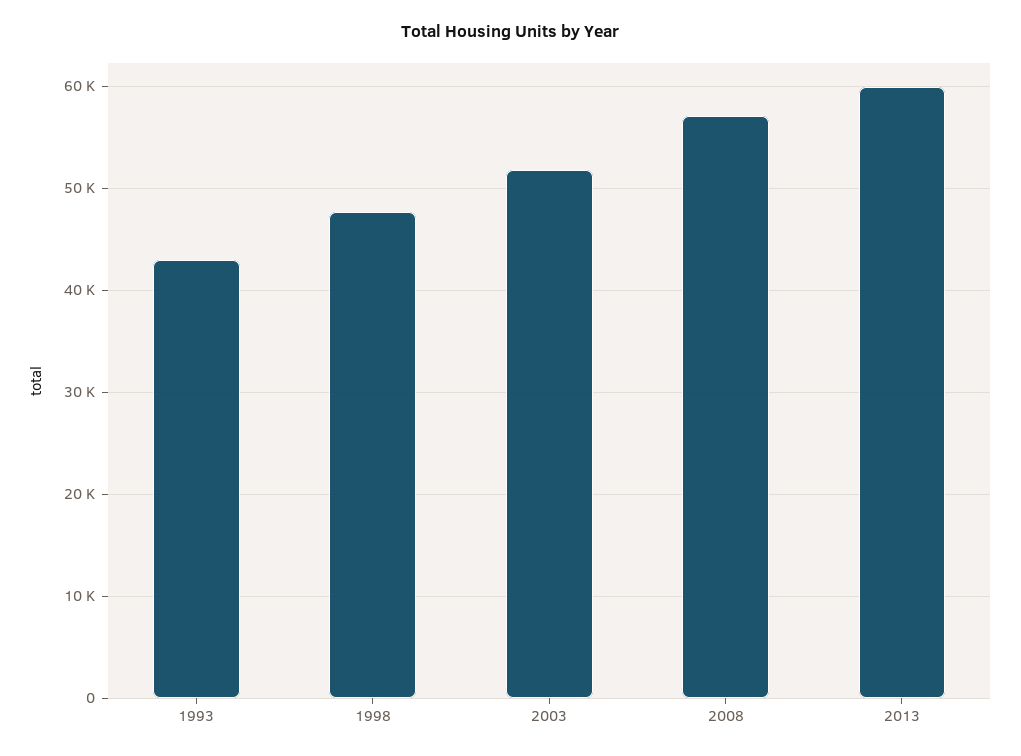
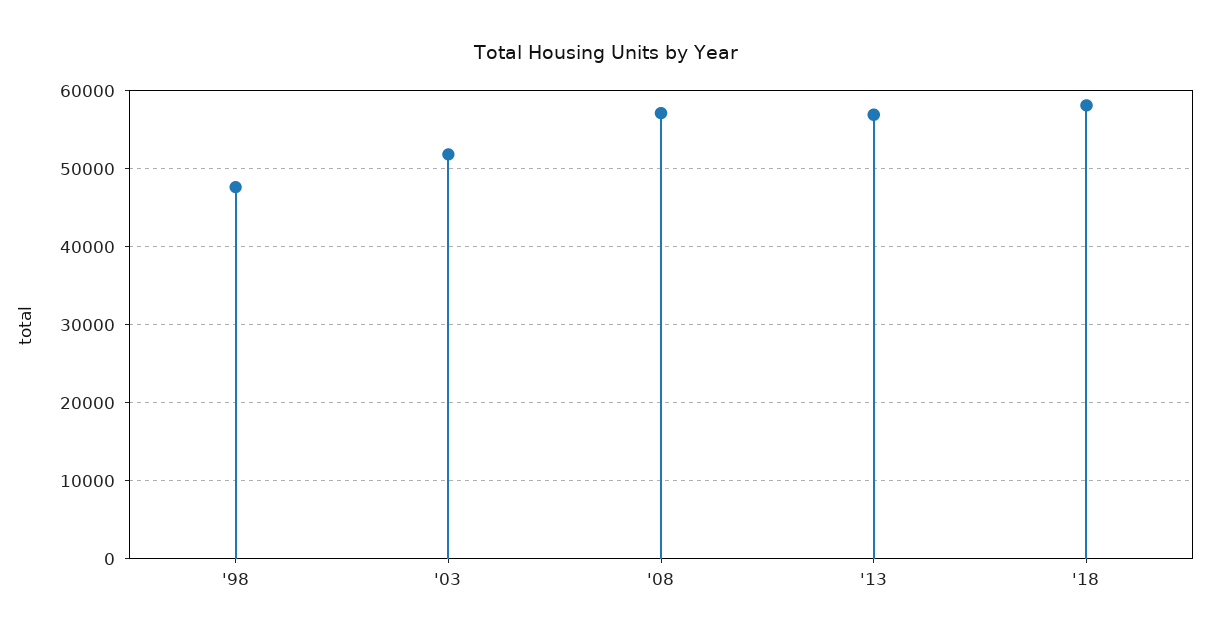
1993: 43000 -> none
2013: 60000 -> 57000
'18: none -> 58000

